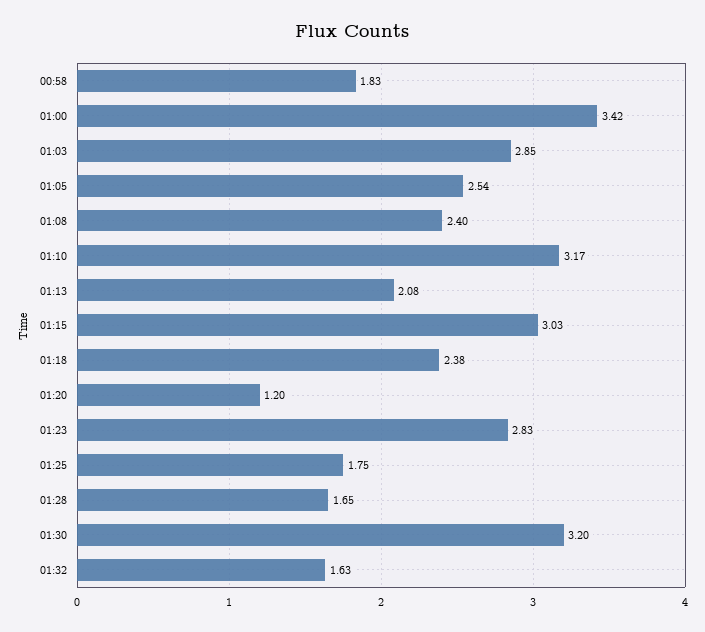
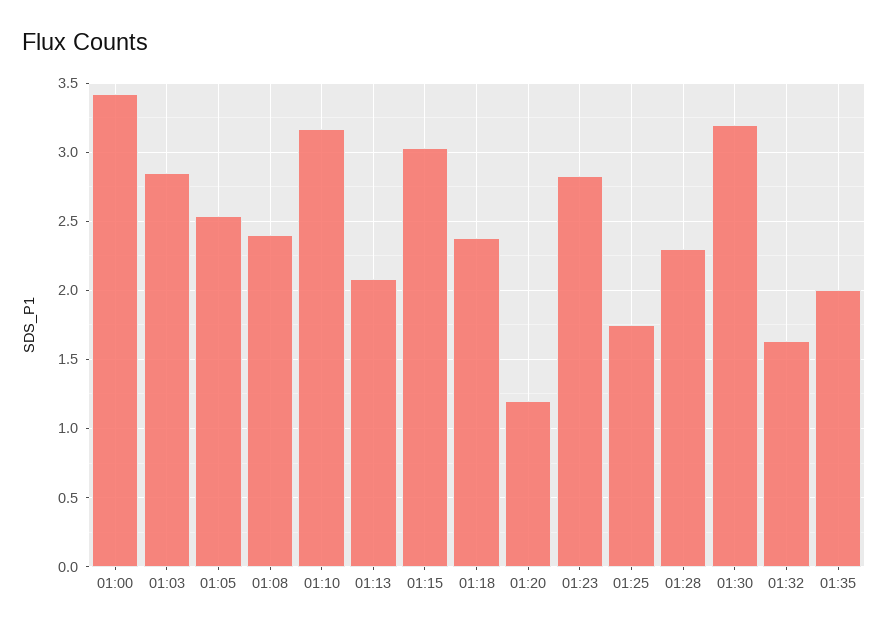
00:58: 1.83 -> none
01:28: 1.65 -> 2.3
01:35: none -> 2

